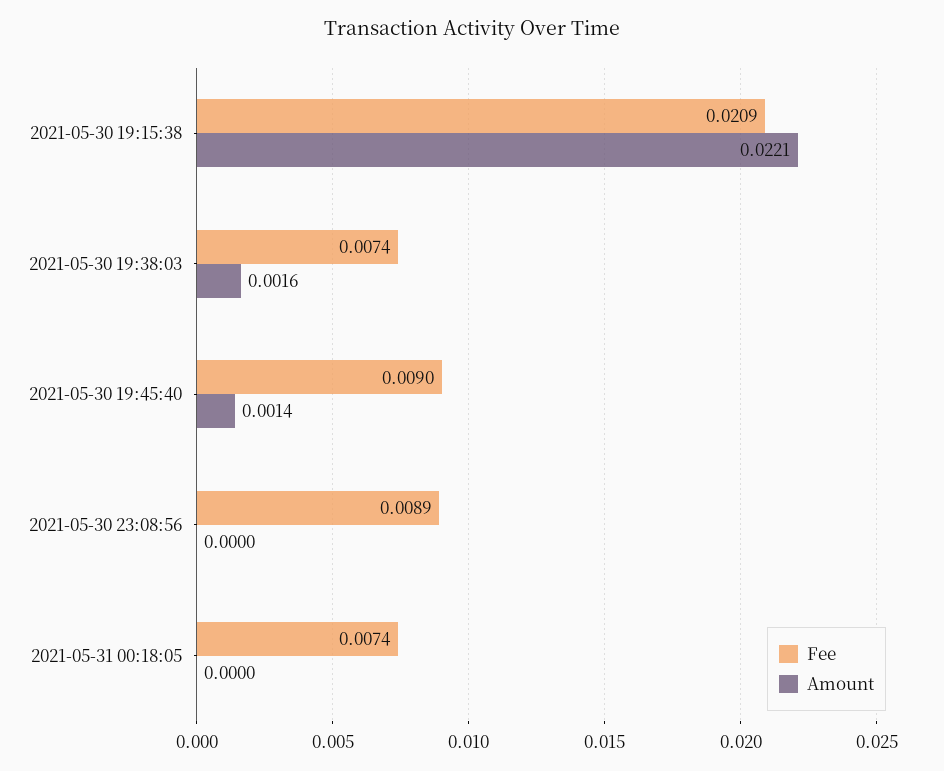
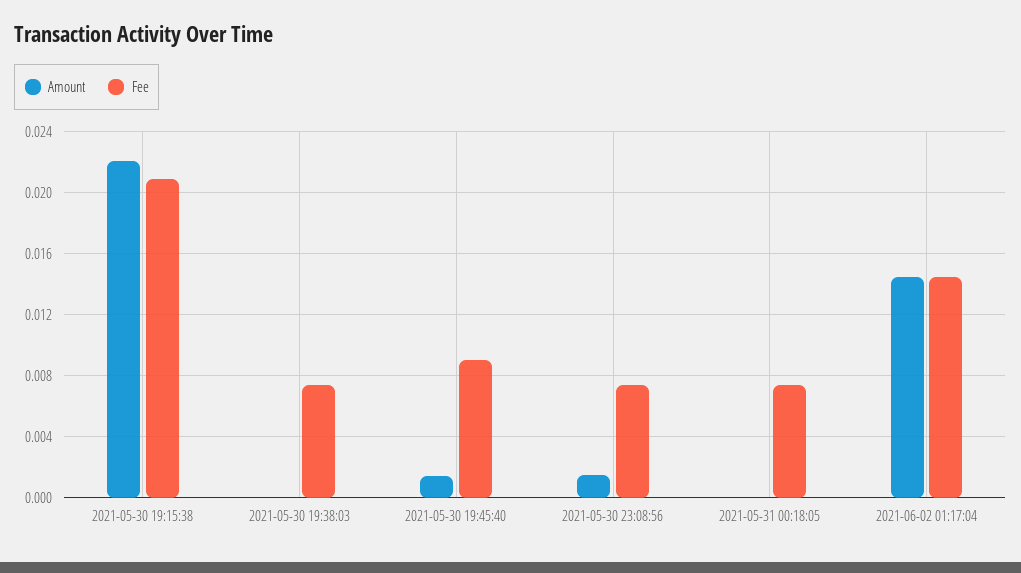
Amount, 2021-05-30 19:38:03: 0.0016 -> 0
Fee, 2021-05-30 23:08:56: 0.0089 -> 0.0075
Amount, 2021-05-30 23:08:56: 0 -> 0.0015
Amount, 2021-06-02 01:17:04: none -> 0.0145
Fee, 2021-06-02 01:17:04: none -> 0.0145

